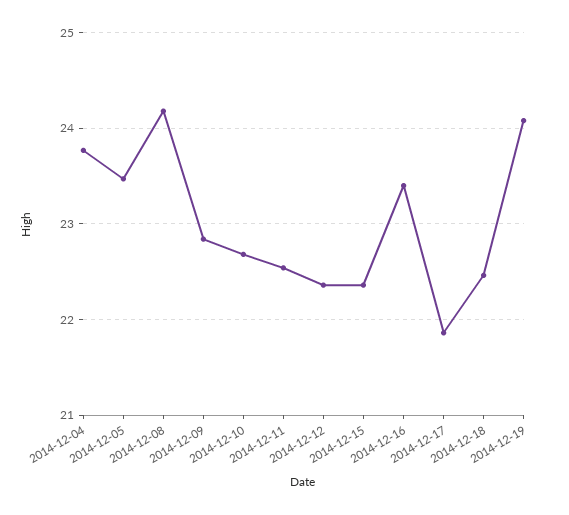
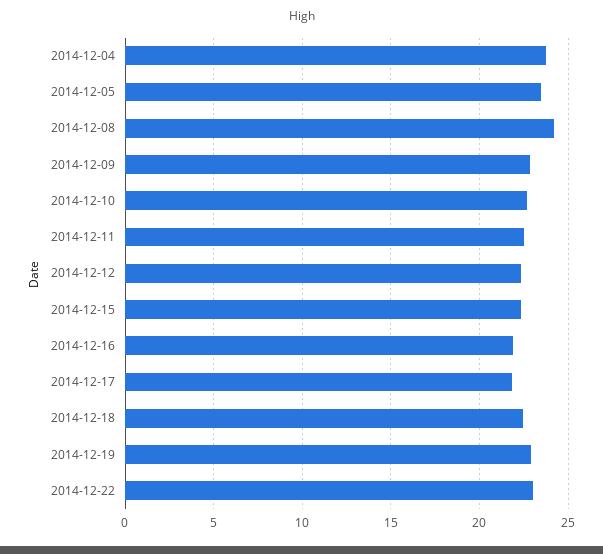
2014-12-16: 23.4 -> 22
2014-12-19: 24.1 -> 23
2014-12-22: none -> 23

